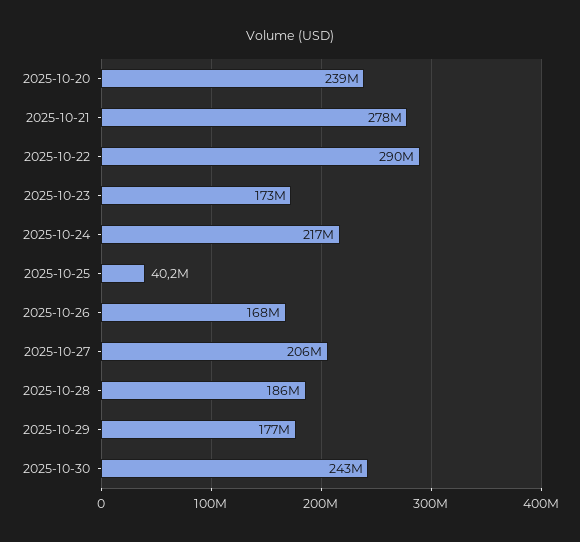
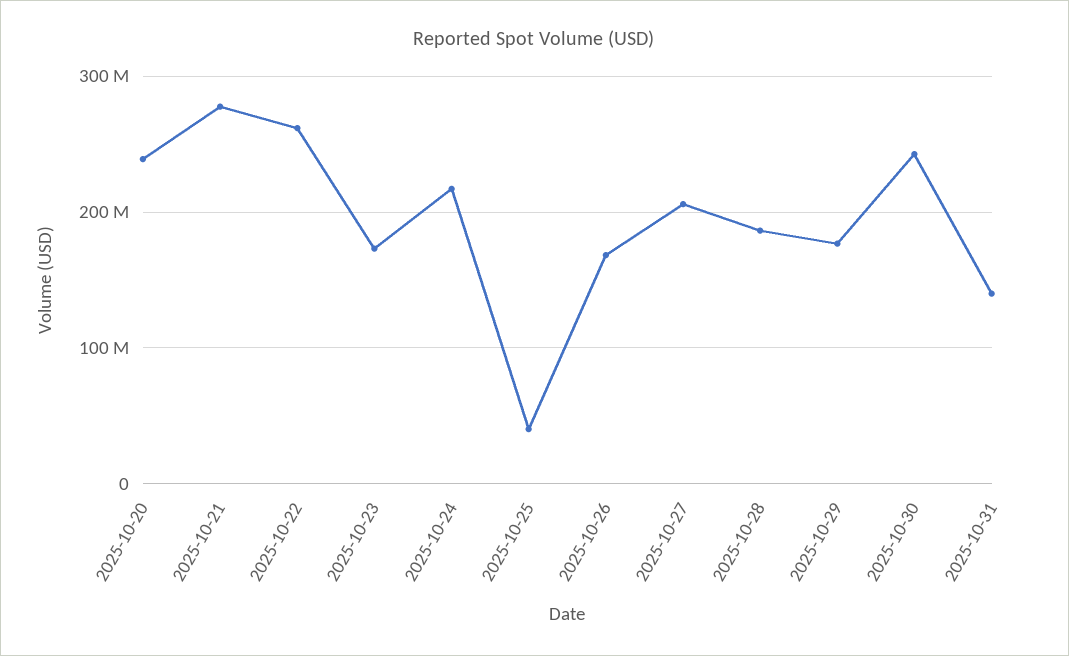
2025-10-22: 290000000 -> 260000000
2025-10-31: none -> 140000000

